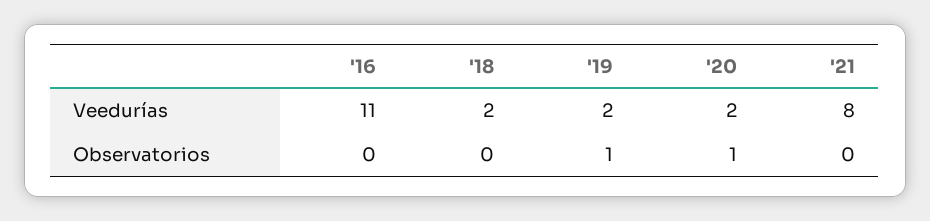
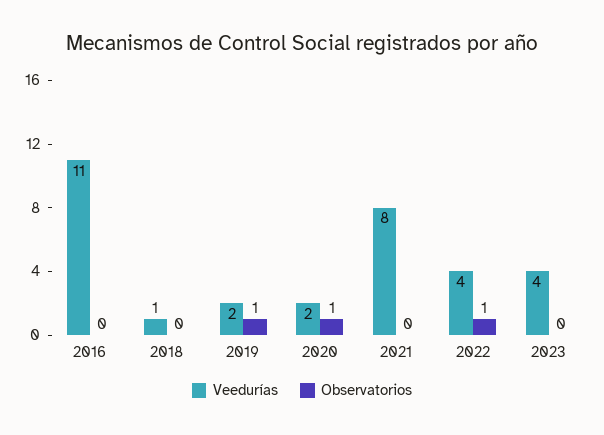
Veedurías, '18: 2 -> 1
Veedurías, 2022: none -> 4
Observatorios, 2022: none -> 1
Veedurías, 2023: none -> 4
Observatorios, 2023: none -> 0

